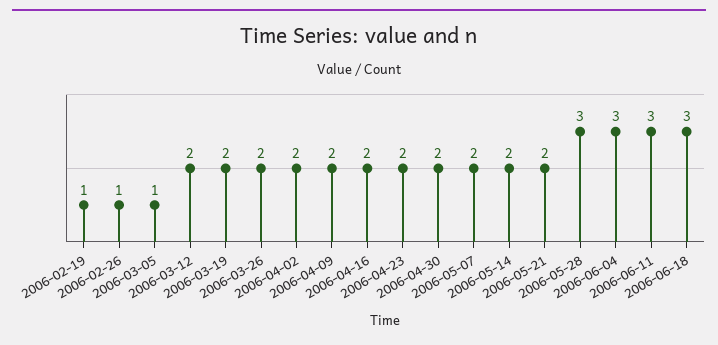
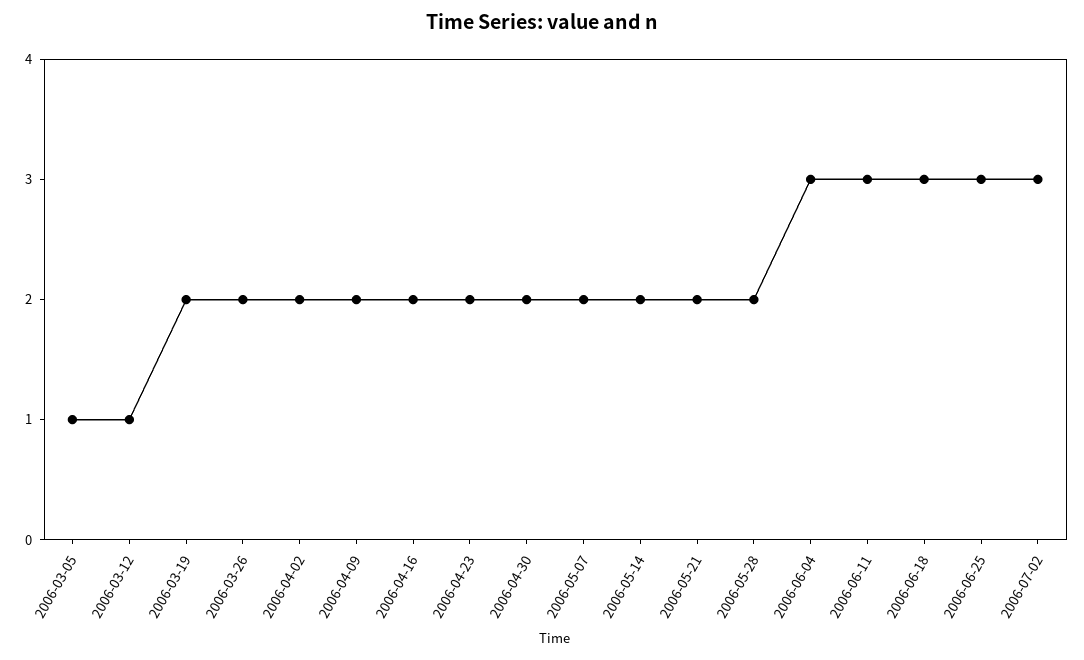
2006-02-19: 1 -> none
2006-02-26: 1 -> none
2006-03-12: 2 -> 1
2006-05-28: 3 -> 2
2006-06-25: none -> 3
2006-07-02: none -> 3

